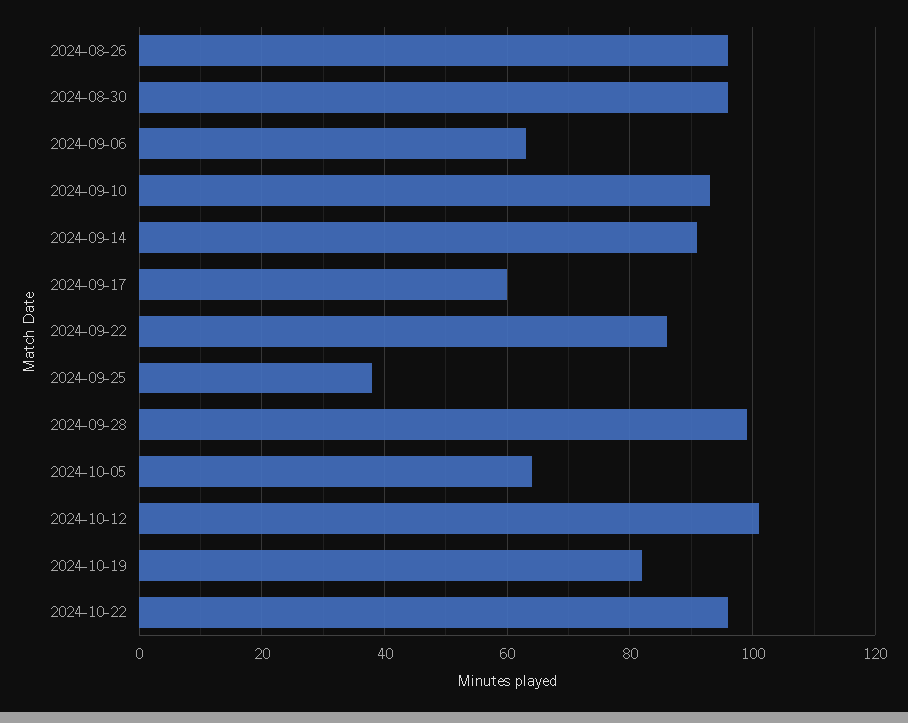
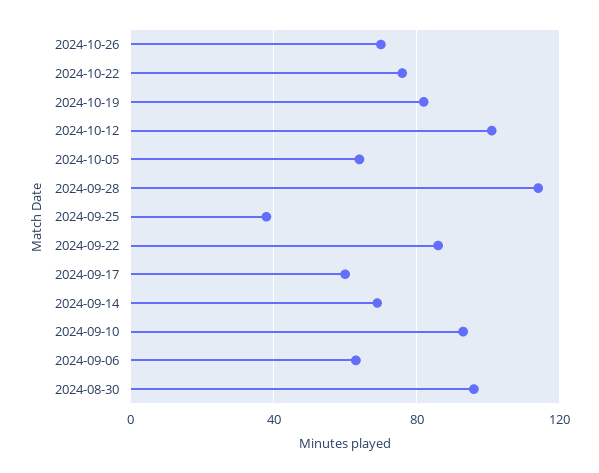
2024-08-26: 95 -> none
2024-09-14: 90 -> 70
2024-09-28: 100 -> 115
2024-10-22: 95 -> 75
2024-10-26: none -> 70

